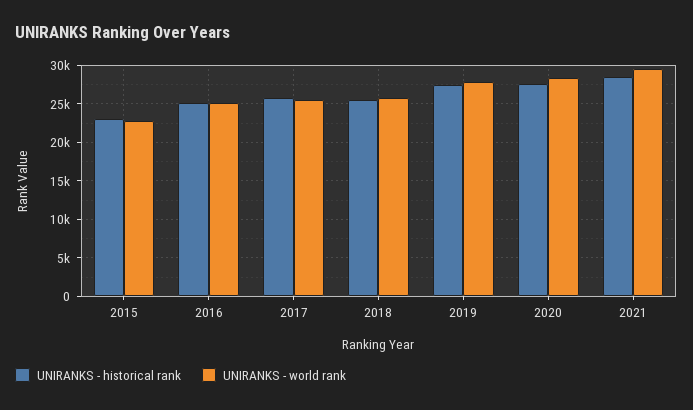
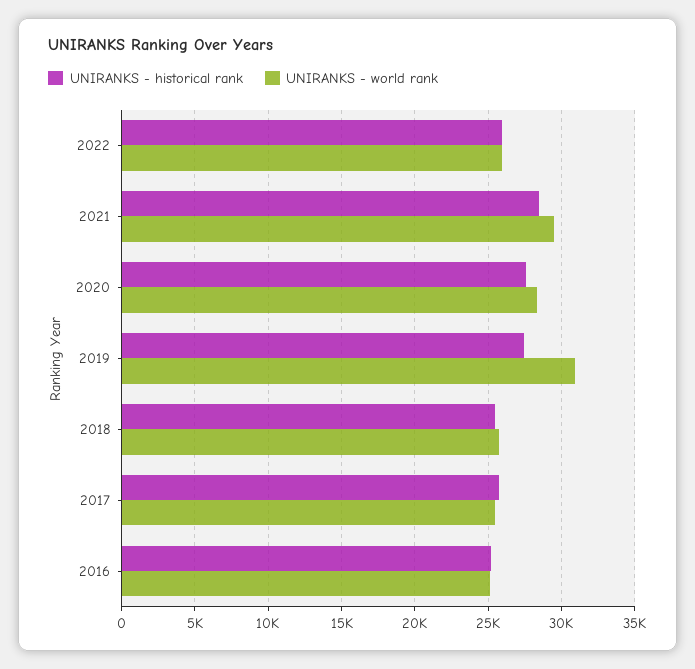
UNIRANKS - historical rank, 2015: 23000 -> none
UNIRANKS - world rank, 2015: 23000 -> none
UNIRANKS - world rank, 2019: 28000 -> 31000
UNIRANKS - historical rank, 2022: none -> 26000
UNIRANKS - world rank, 2022: none -> 26000

